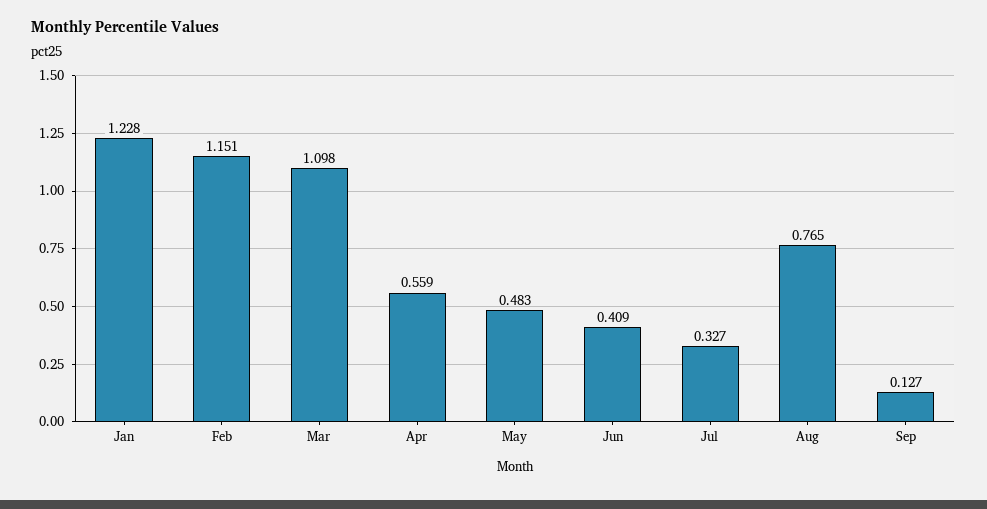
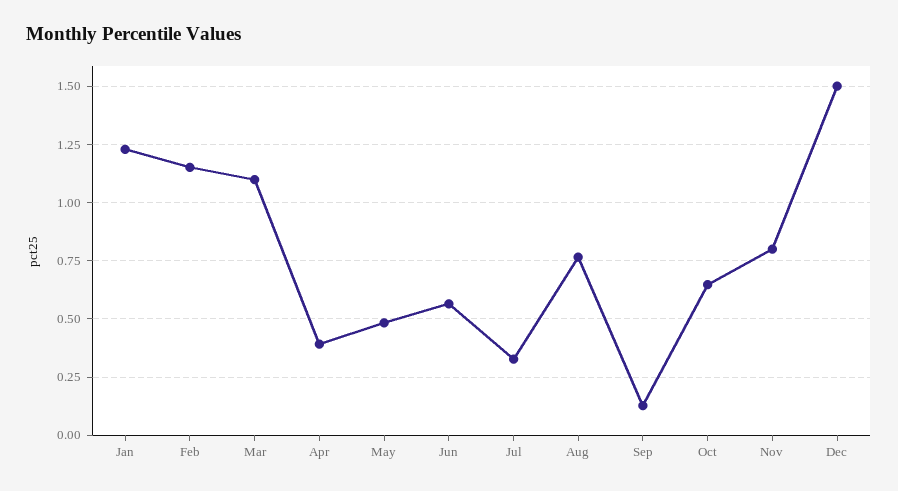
Apr: 0.559 -> 0.4
Jun: 0.409 -> 0.55
Oct: none -> 0.65
Nov: none -> 0.8
Dec: none -> 1.5

